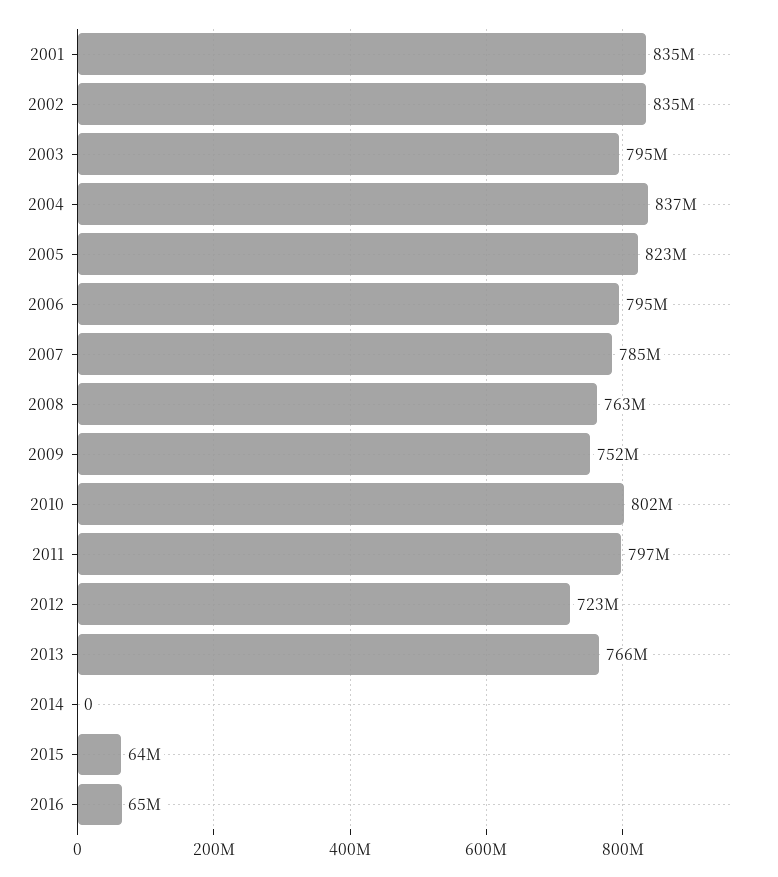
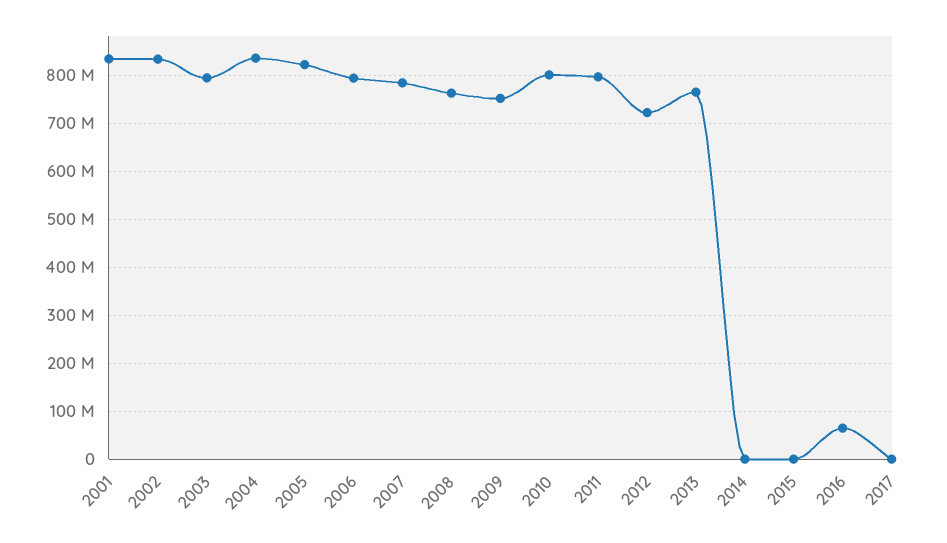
2015: 64000000 -> 0
2017: none -> 0

